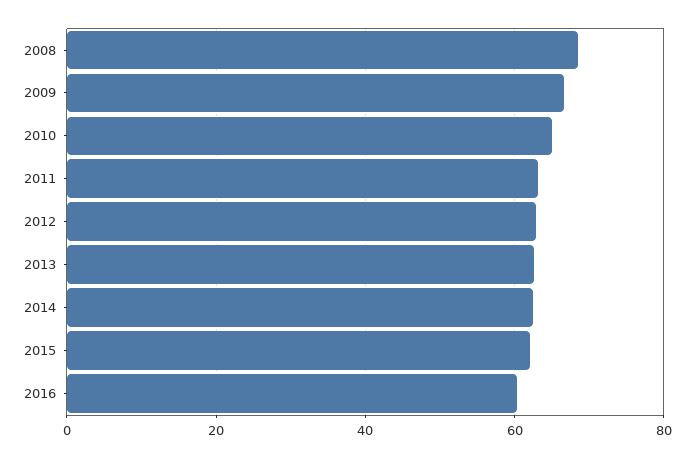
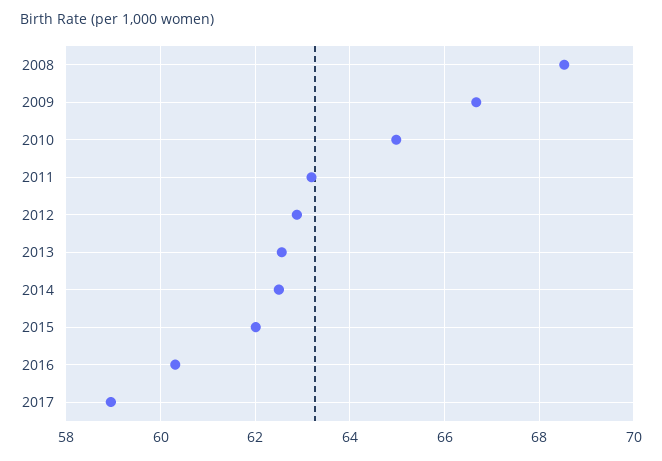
2017: none -> 59

